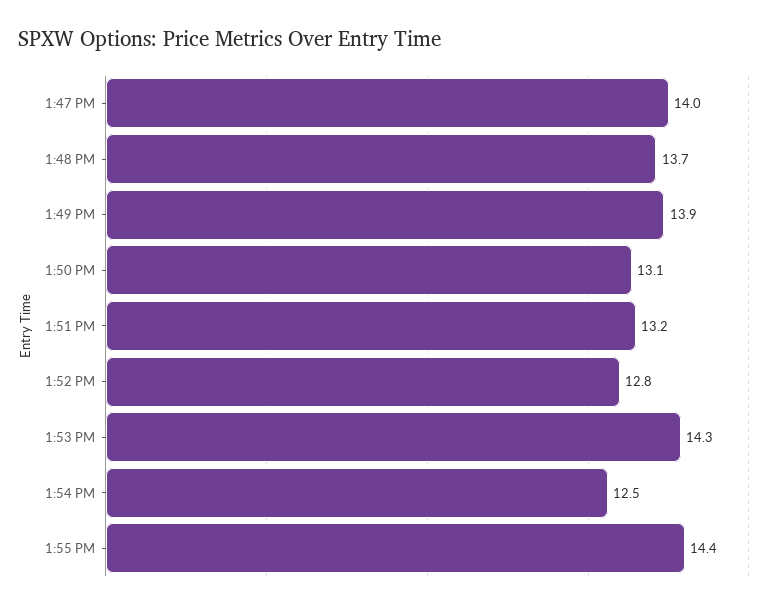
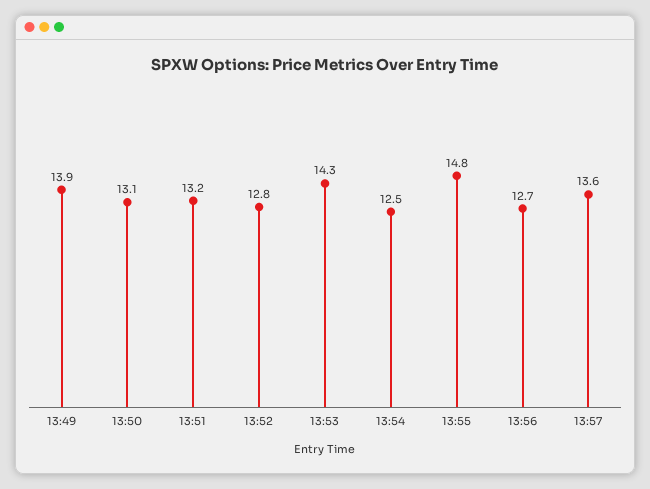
1:47 PM: 14 -> none
1:48 PM: 13.7 -> none
1:55 PM: 14.4 -> 14.8
13:56: none -> 12.7
13:57: none -> 13.6

